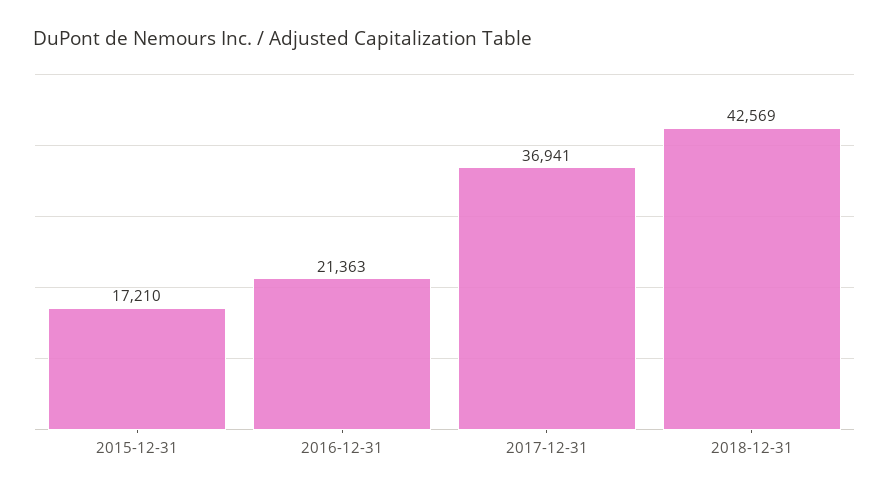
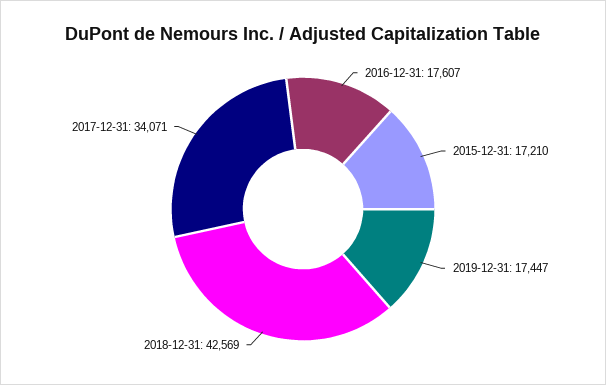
2016-12-31: 21363 -> 17607
2017-12-31: 36941 -> 34071
2019-12-31: none -> 17447

